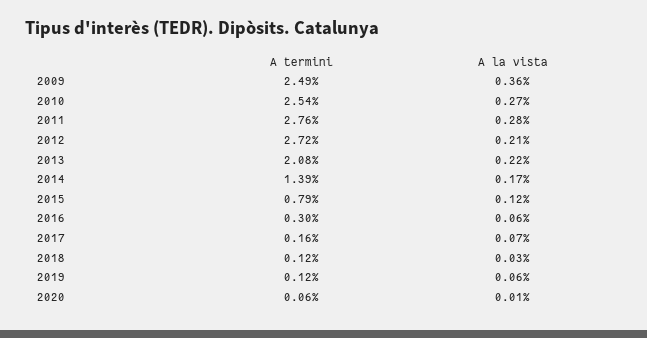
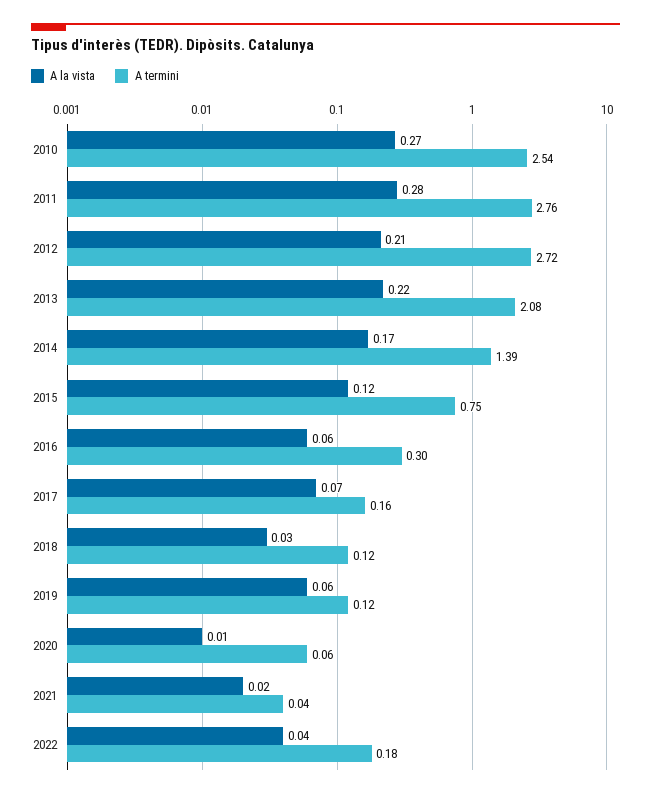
A termini, 2009: 2.49 -> none
A la vista, 2009: 0.36 -> none
A termini, 2015: 0.79 -> 0.75
A la vista, 2021: none -> 0.02
A termini, 2021: none -> 0.04
A la vista, 2022: none -> 0.04
A termini, 2022: none -> 0.18

